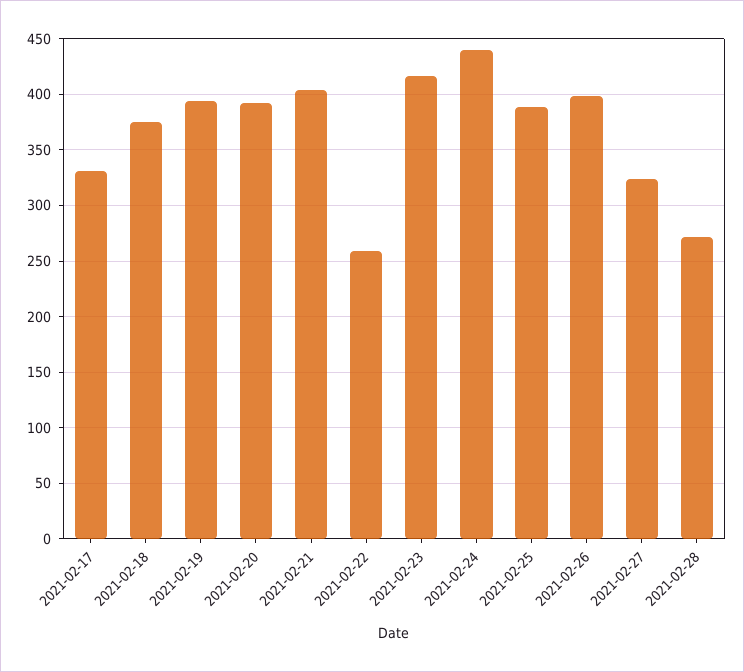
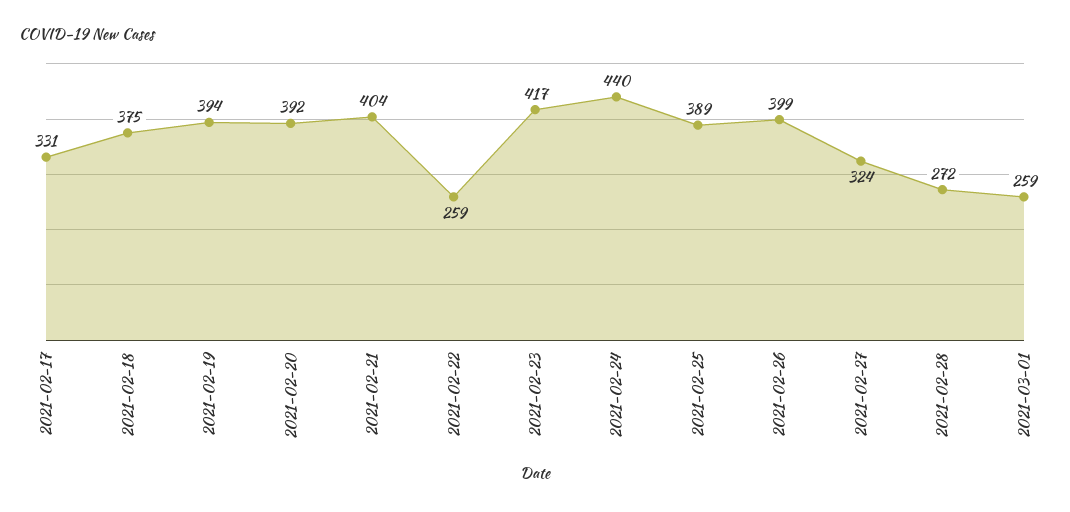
2021-03-01: none -> 259

